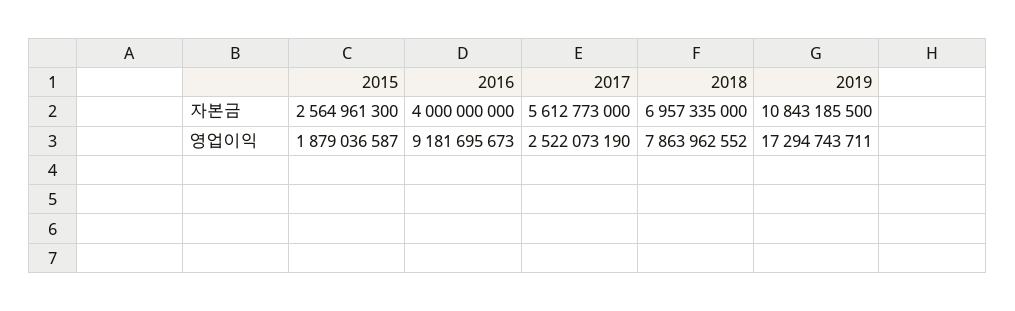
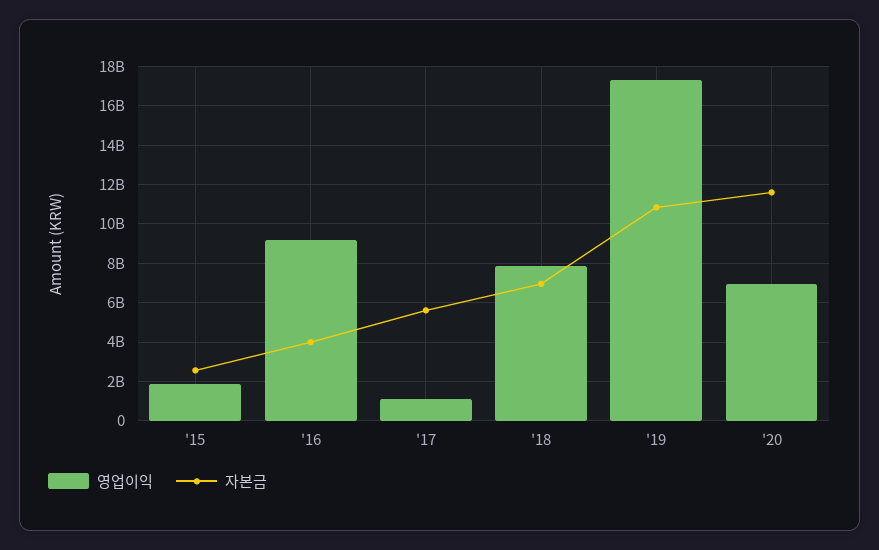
영업이익, 2017: 2522073190 -> 1000000000
영업이익, '20: none -> 7000000000
자본금, '20: none -> 11500000000

